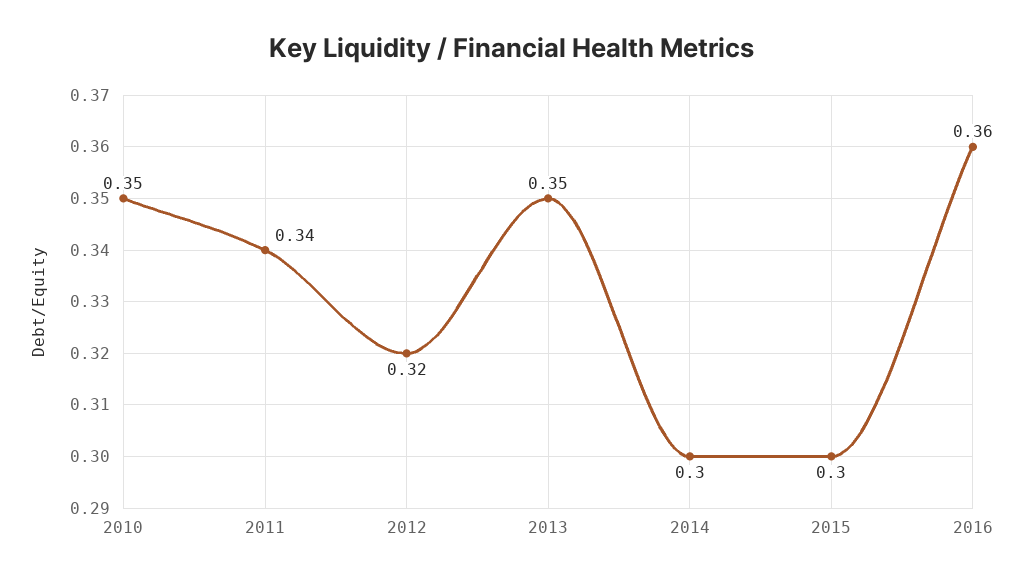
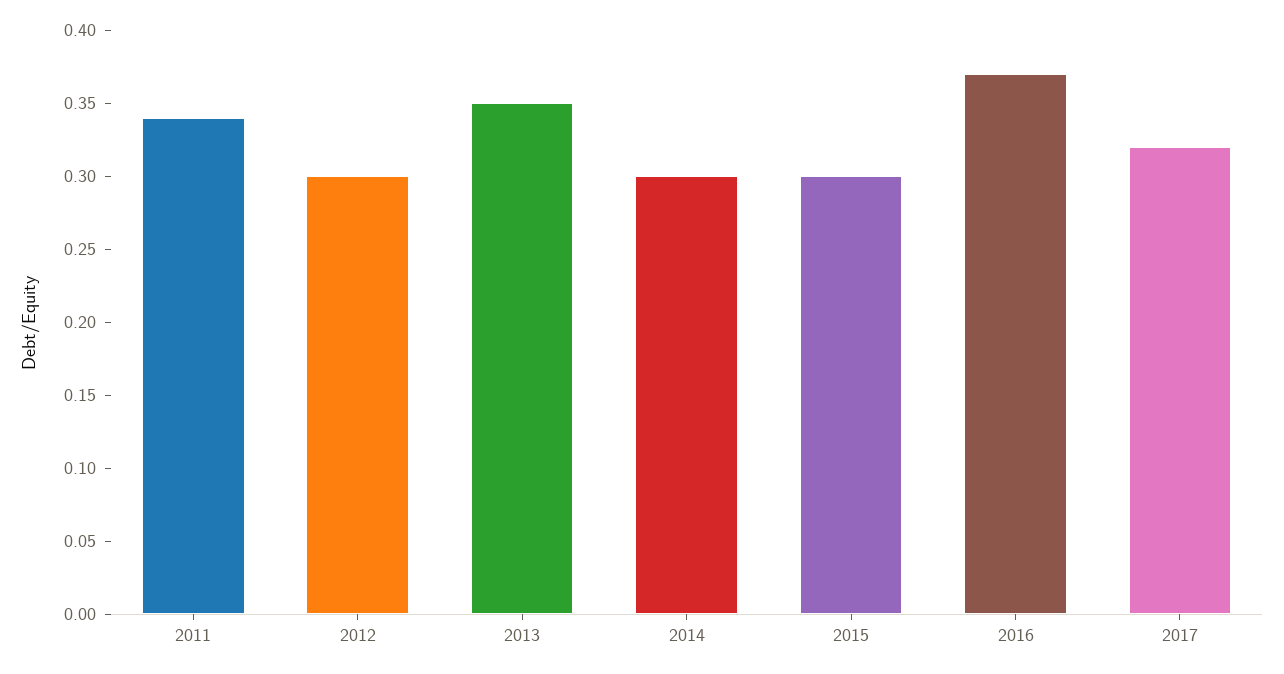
2010: 0.35 -> none
2012: 0.32 -> 0.3
2016: 0.36 -> 0.37
2017: none -> 0.32

